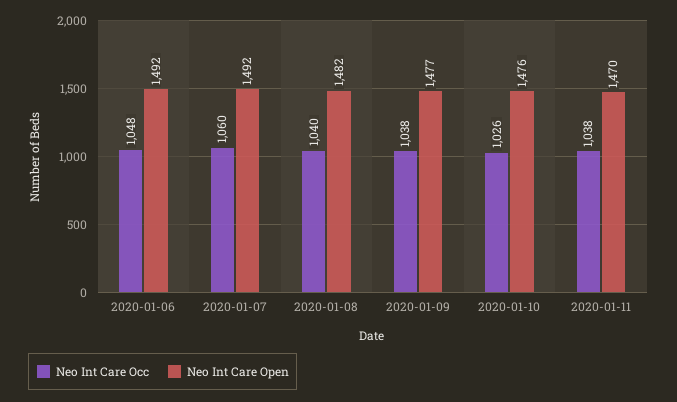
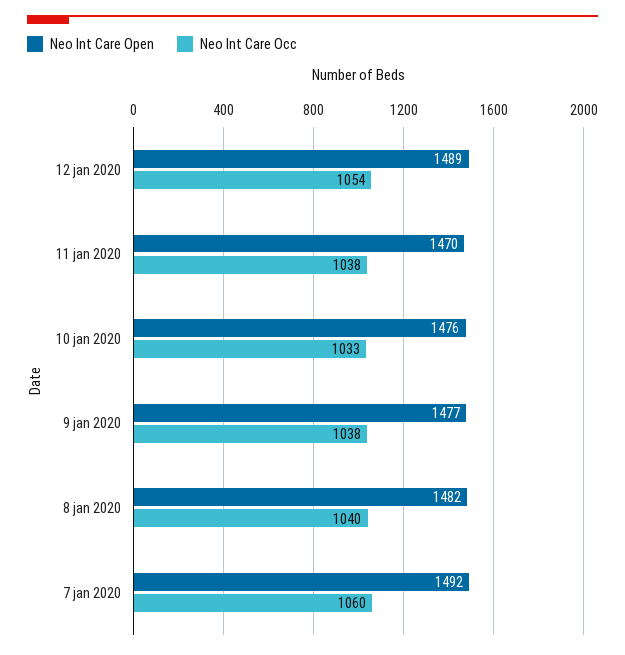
Neo Int Care Occ, 2020-01-06: 1048 -> none
Neo Int Care Open, 2020-01-06: 1492 -> none
Neo Int Care Occ, 2020-01-10: 1026 -> 1033
Neo Int Care Open, 12 jan 2020: none -> 1489
Neo Int Care Occ, 12 jan 2020: none -> 1054

